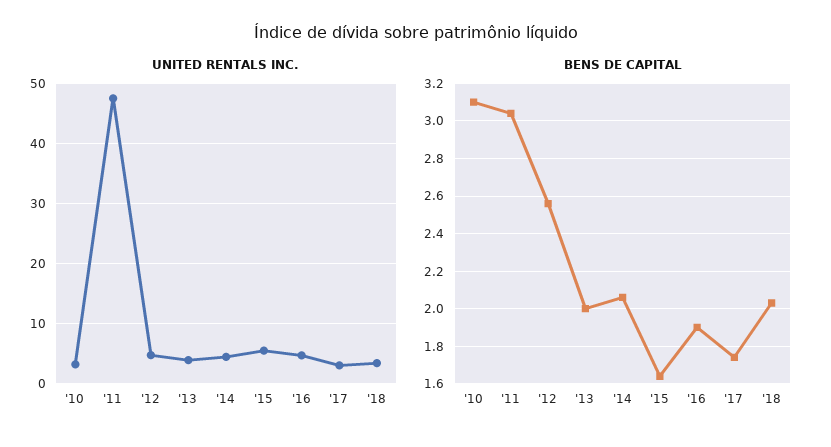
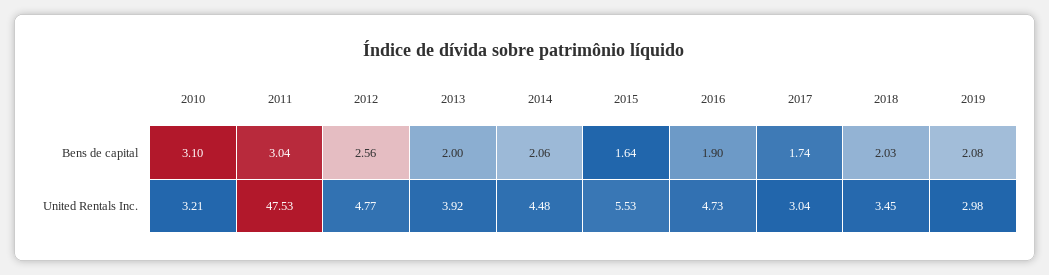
BENS DE CAPITAL, 2019: none -> 2.08
UNITED RENTALS INC., 2019: none -> 2.98

